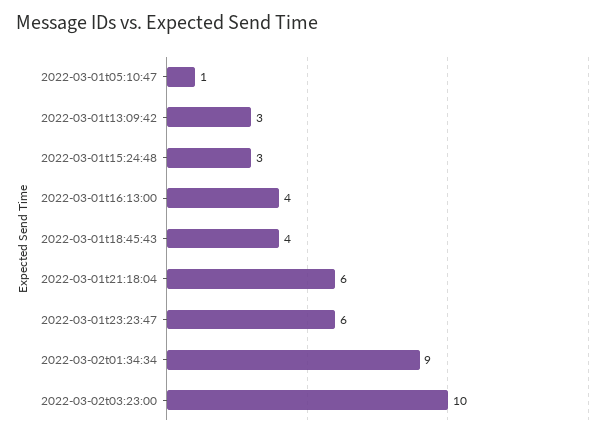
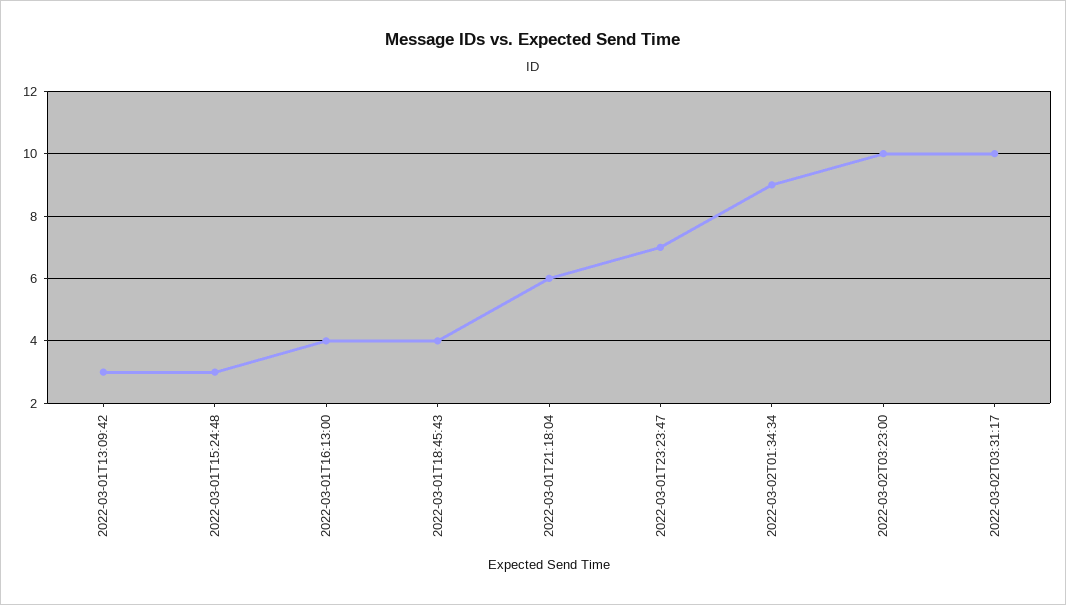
2022-03-01t05:10:47: 1 -> none
2022-03-01t23:23:47: 6 -> 7
2022-03-02T03:31:17: none -> 10

